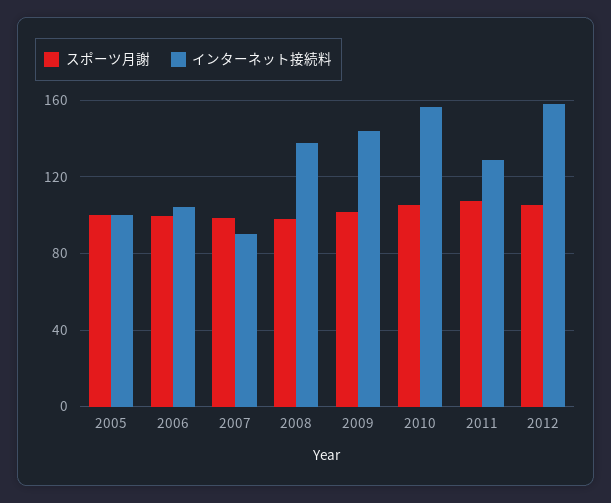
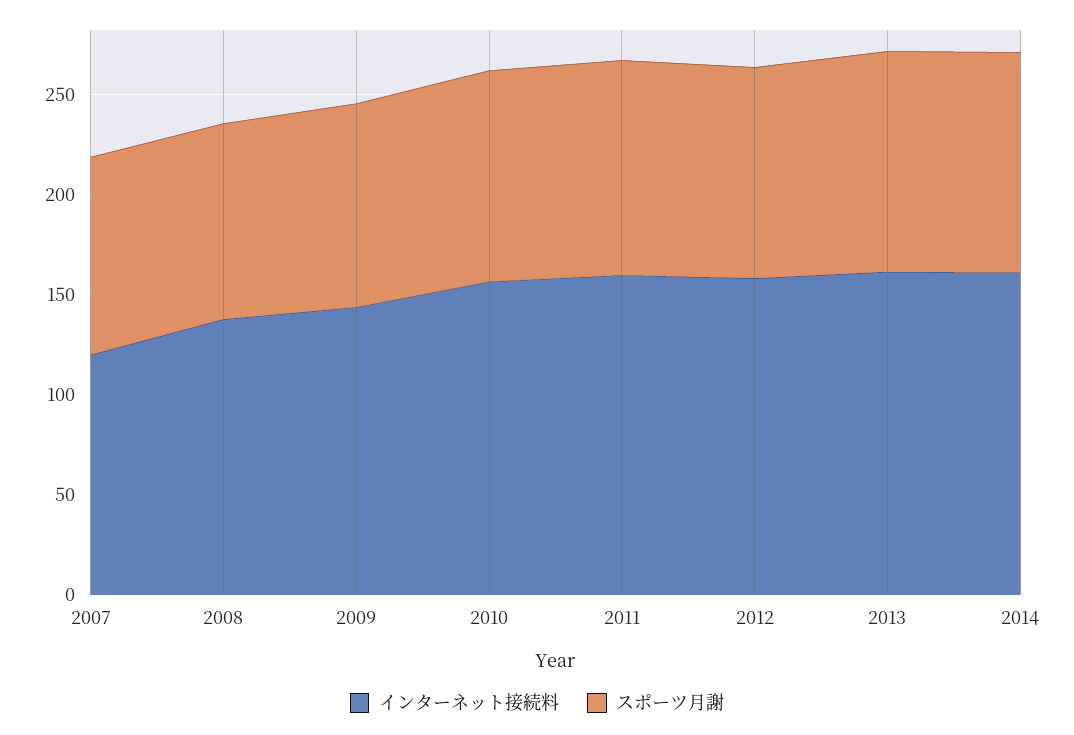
スポーツ月謝, 2005: 100 -> none
インターネット接続料, 2005: 100 -> none
スポーツ月謝, 2006: 100 -> none
インターネット接続料, 2006: 105 -> none
インターネット接続料, 2007: 90 -> 120
インターネット接続料, 2011: 130 -> 160
インターネット接続料, 2013: none -> 160
スポーツ月謝, 2013: none -> 110
インターネット接続料, 2014: none -> 160
スポーツ月謝, 2014: none -> 110

